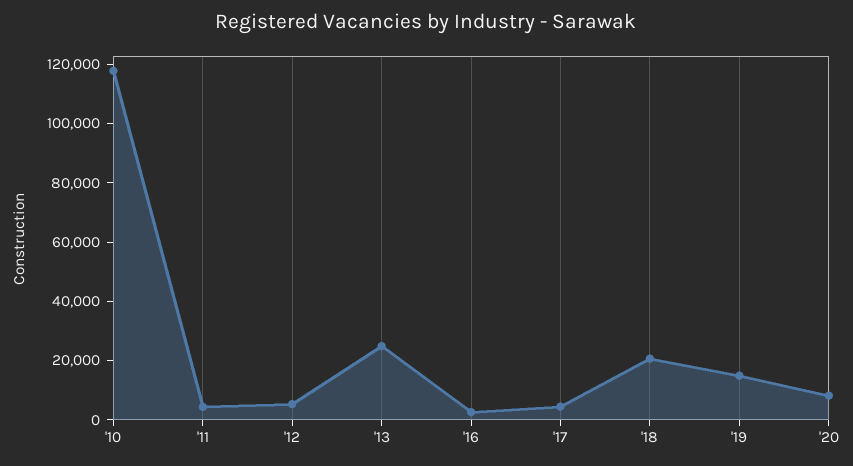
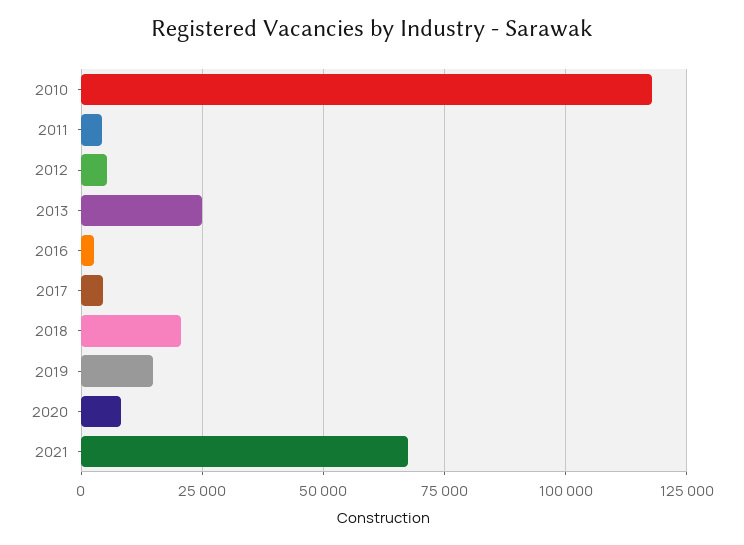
2021: none -> 67500

